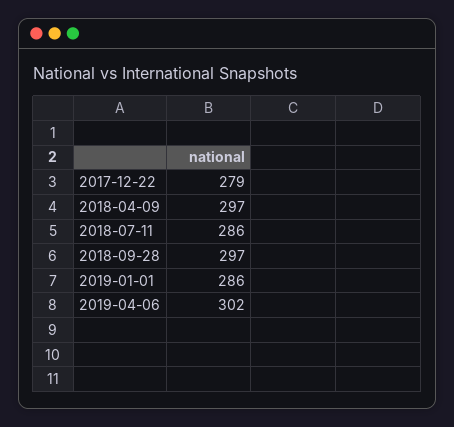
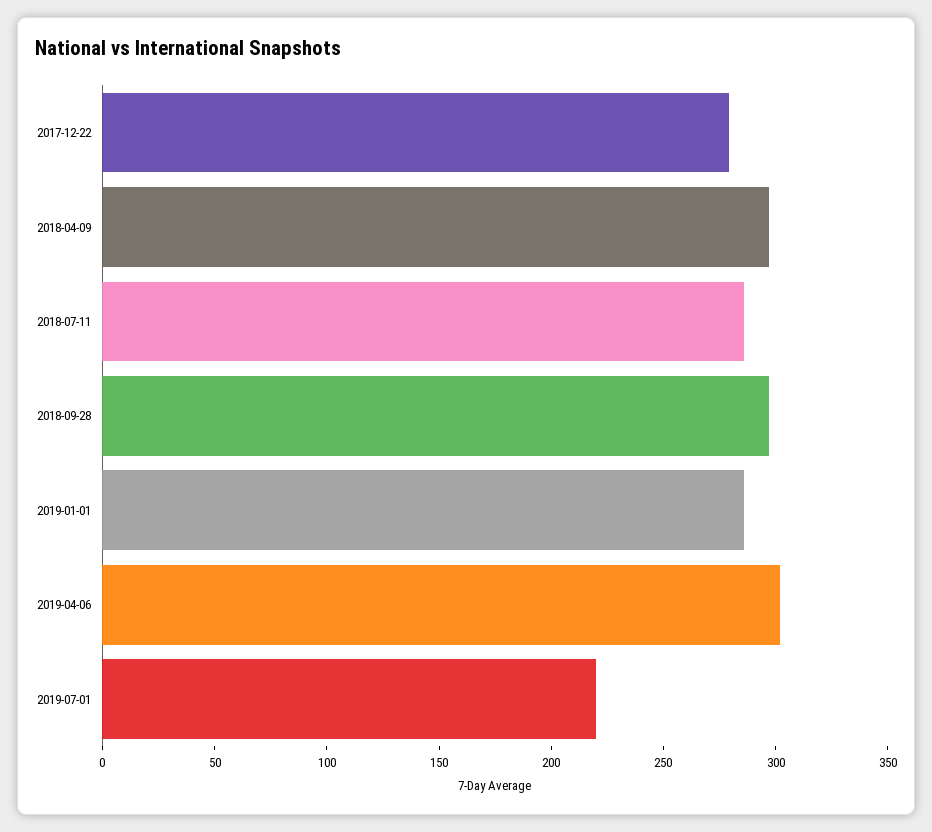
2019-07-01: none -> 220

